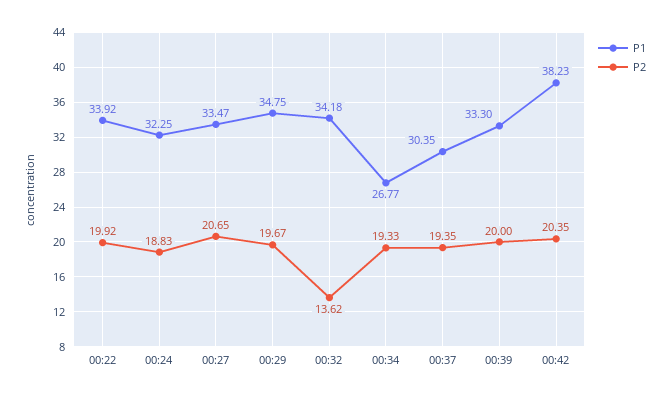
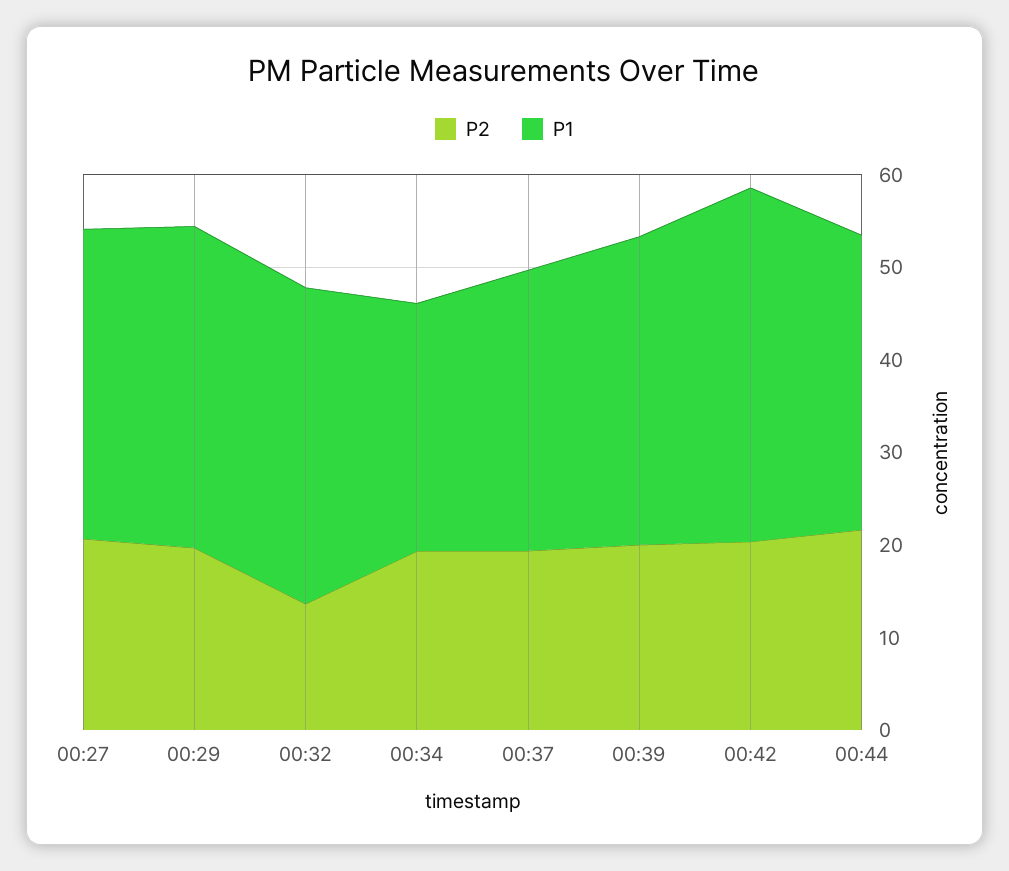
P1, 00:22: 33.92 -> none
P2, 00:22: 19.92 -> none
P1, 00:24: 32.25 -> none
P2, 00:24: 18.83 -> none
P2, 00:44: none -> 22
P1, 00:44: none -> 32

